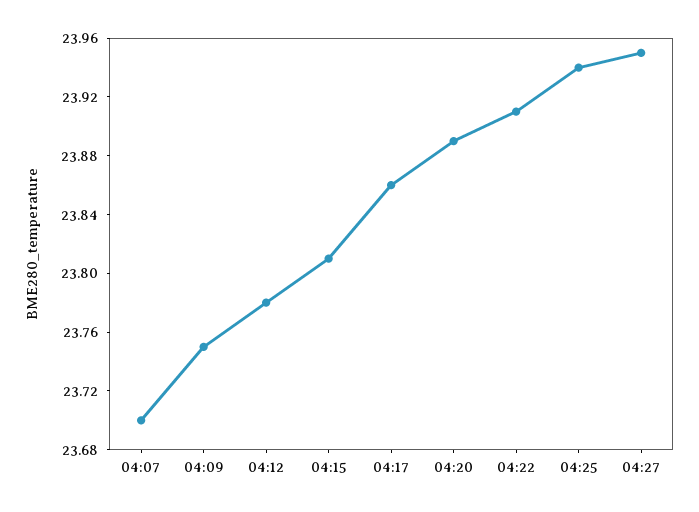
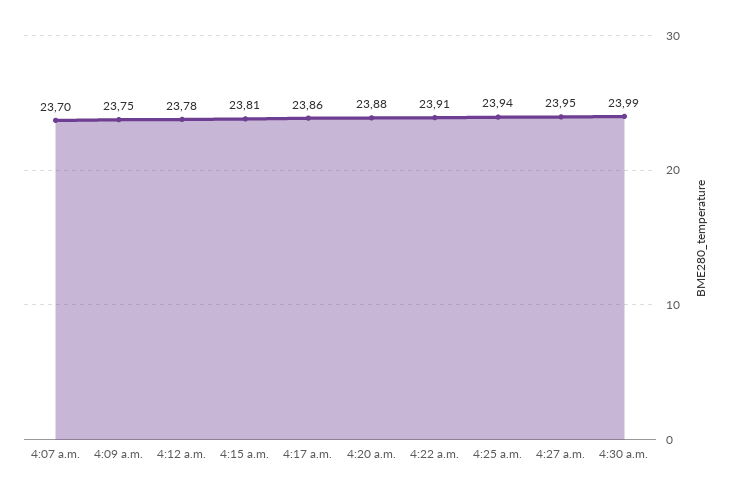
04:20: 23.89 -> 23.88
4:30 a.m.: none -> 23.99

